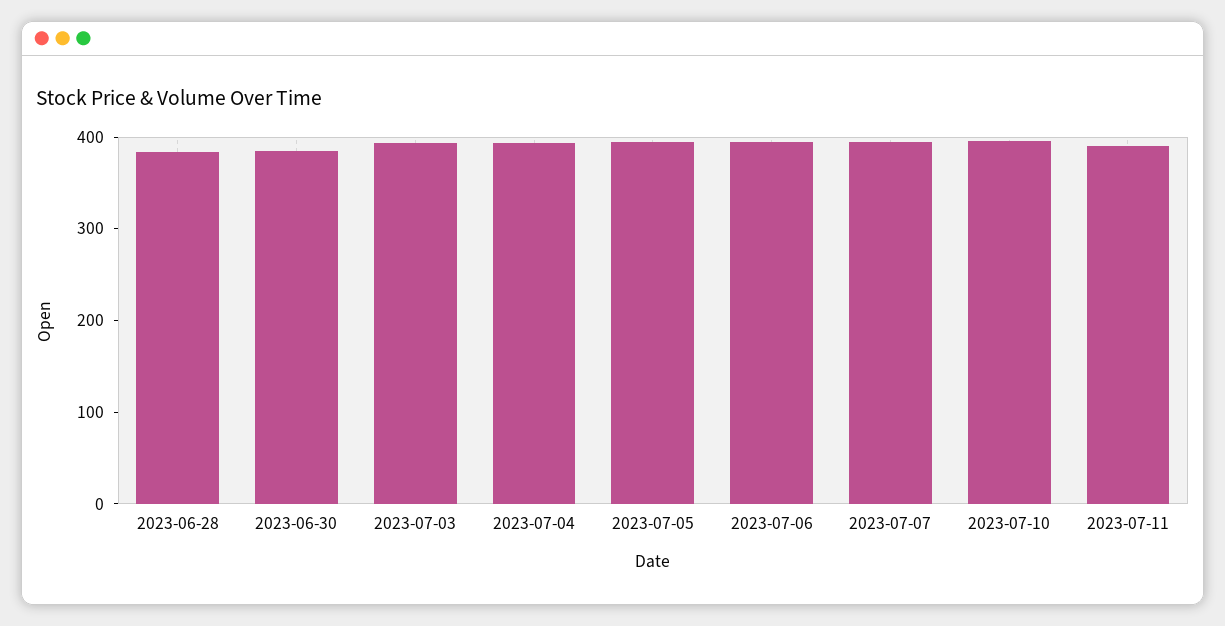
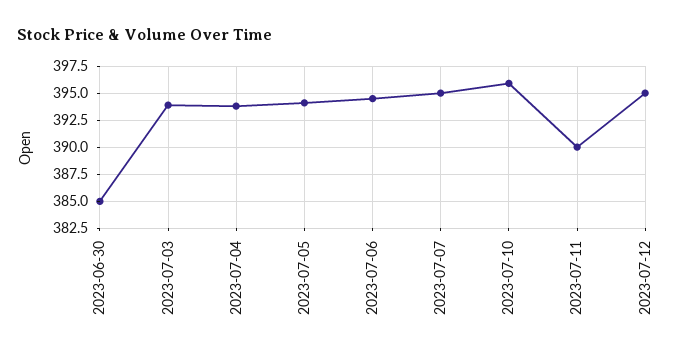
2023-06-28: 380 -> none
2023-07-12: none -> 395

